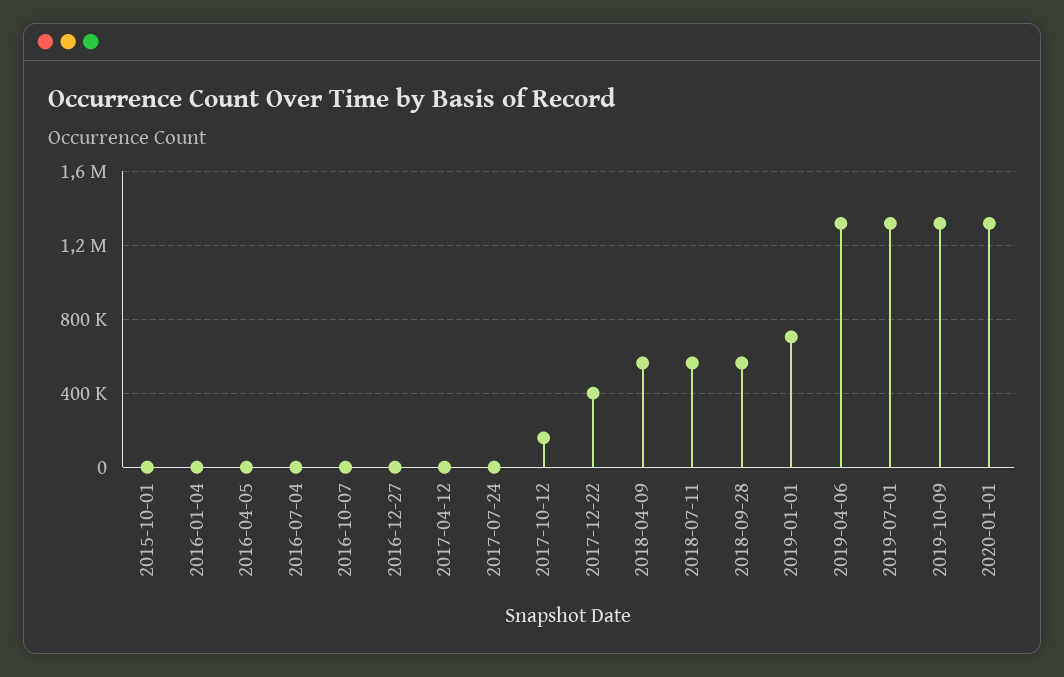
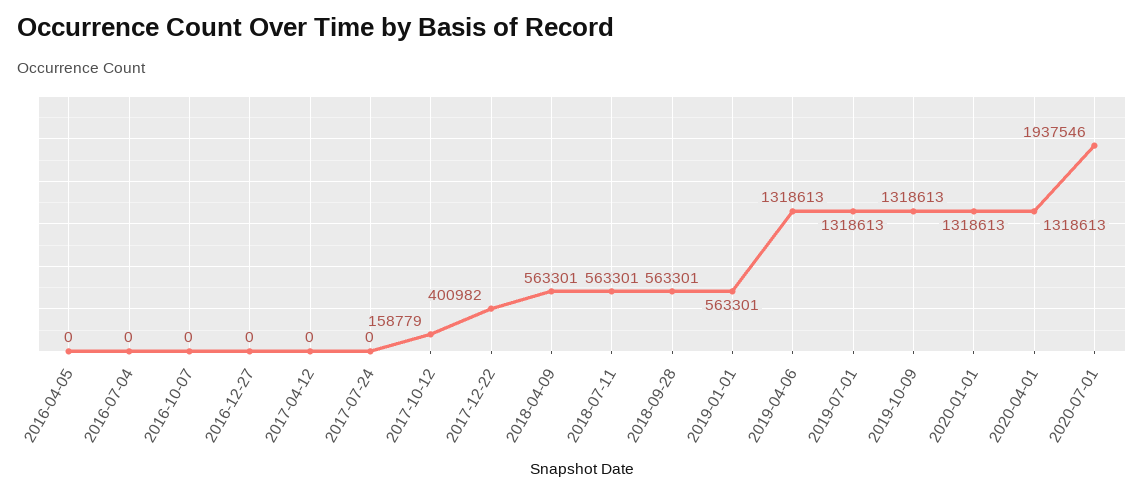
2015-10-01: 0 -> none
2016-01-04: 0 -> none
2019-01-01: 700000 -> 563301
2020-04-01: none -> 1318613
2020-07-01: none -> 1937546

